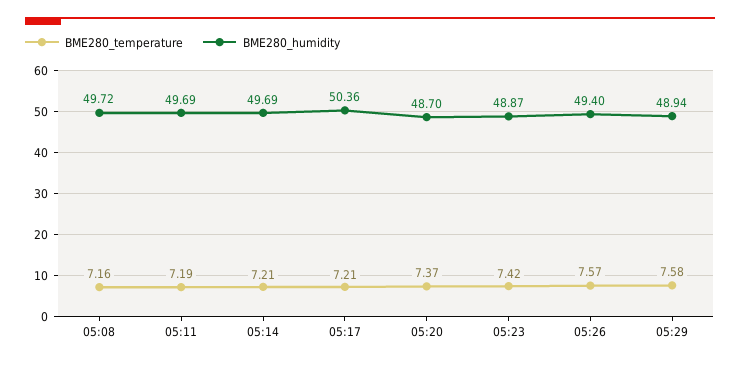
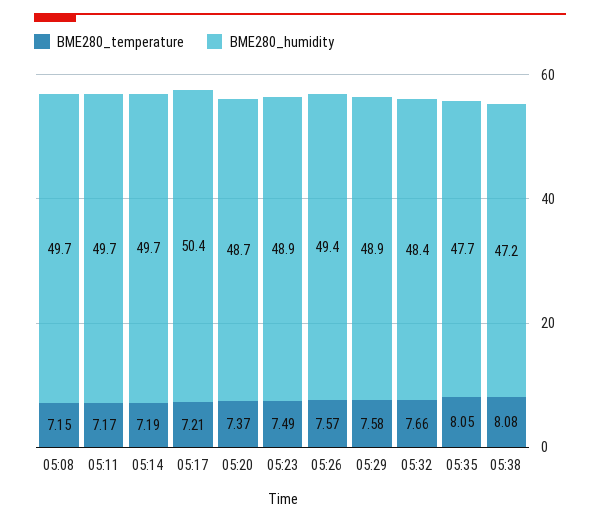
BME280_temperature, 05:08: 7.16 -> 7.15
BME280_temperature, 05:11: 7.19 -> 7.17
BME280_temperature, 05:14: 7.21 -> 7.19
BME280_temperature, 05:23: 7.42 -> 7.49
BME280_temperature, 05:32: none -> 7.66
BME280_humidity, 05:32: none -> 48.4
BME280_temperature, 05:35: none -> 8.05
BME280_humidity, 05:35: none -> 47.7
BME280_temperature, 05:38: none -> 8.08
BME280_humidity, 05:38: none -> 47.2

